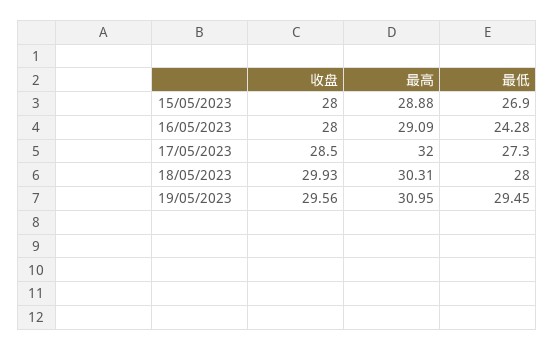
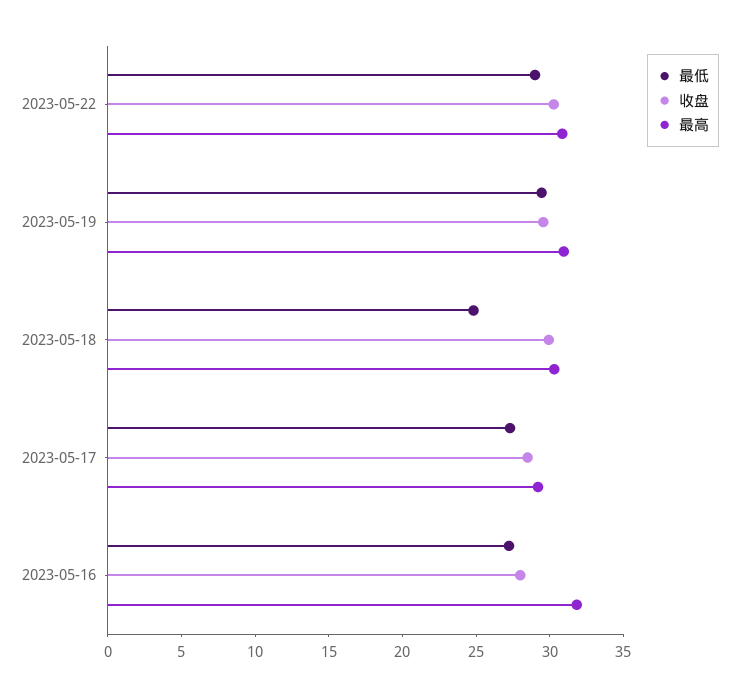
收盘, 15/05/2023: 28 -> none
最高, 15/05/2023: 28.88 -> none
最低, 15/05/2023: 26.9 -> none
最高, 16/05/2023: 29.09 -> 32
最低, 16/05/2023: 24.28 -> 27
最高, 17/05/2023: 32 -> 29
最低, 18/05/2023: 28 -> 25
最低, 2023-05-22: none -> 29
收盘, 2023-05-22: none -> 30
最高, 2023-05-22: none -> 31

